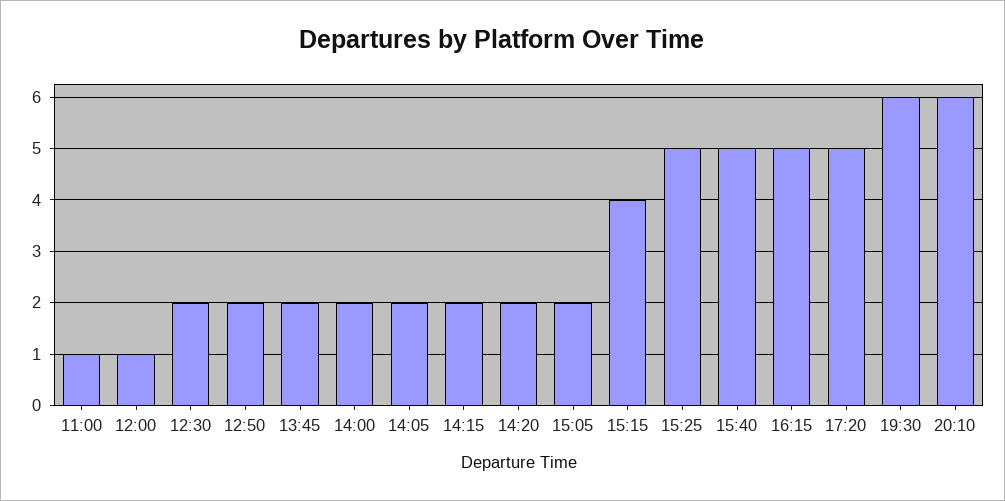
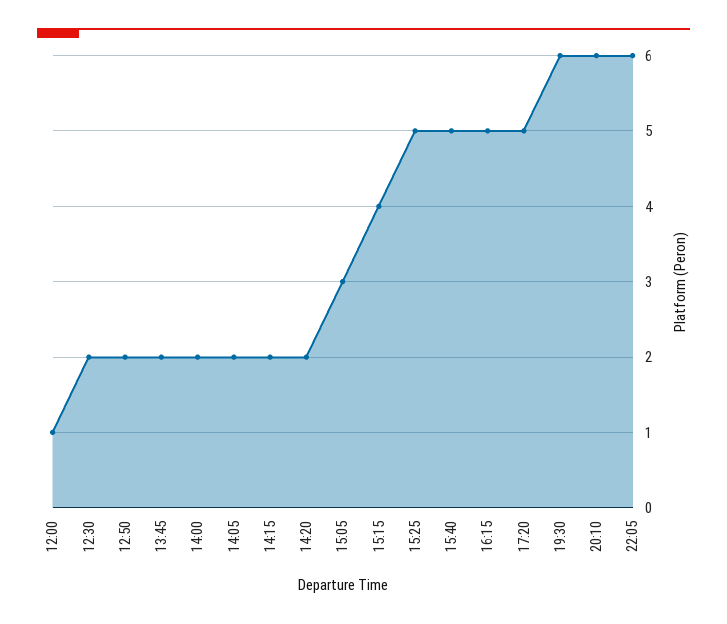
11:00: 1 -> none
15:05: 2 -> 3
22:05: none -> 6

